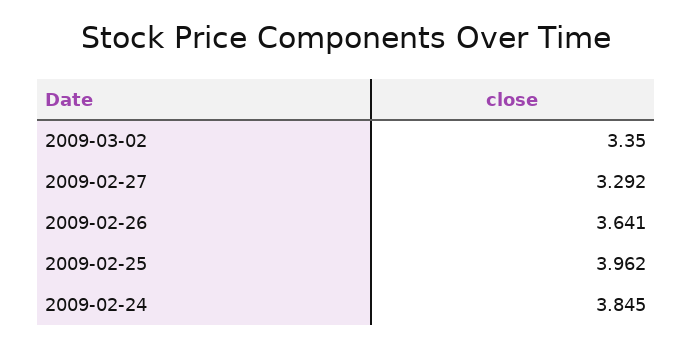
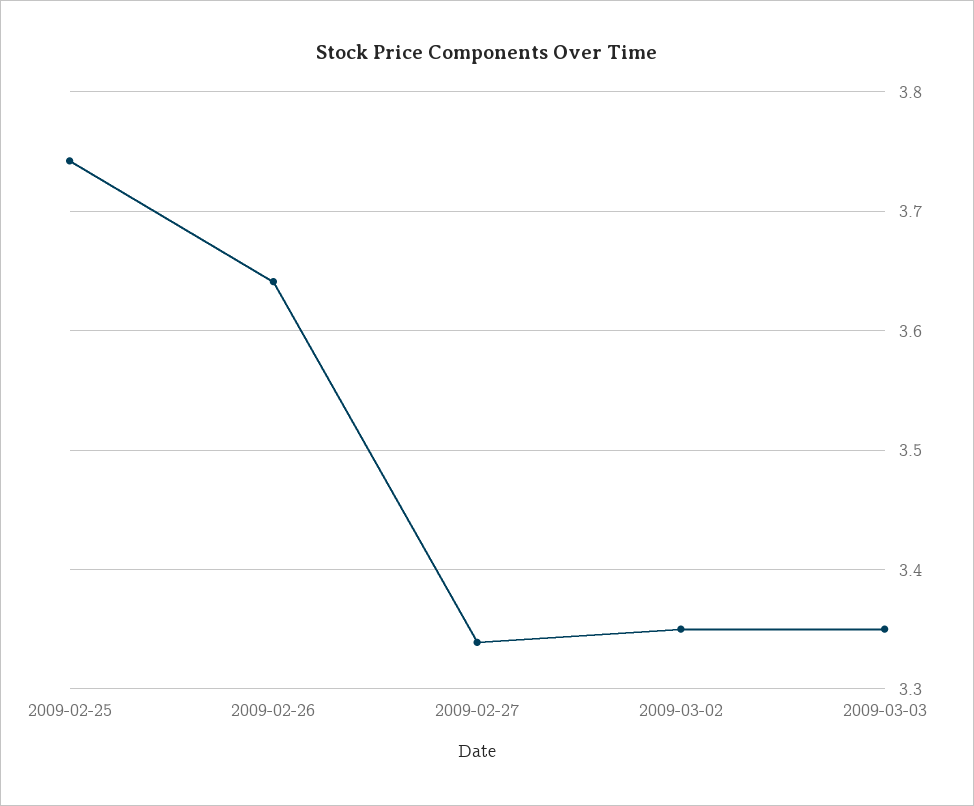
2009-02-27: 3.292 -> 3.34
2009-02-25: 3.962 -> 3.74
2009-02-24: 3.845 -> none
2009-03-03: none -> 3.35

